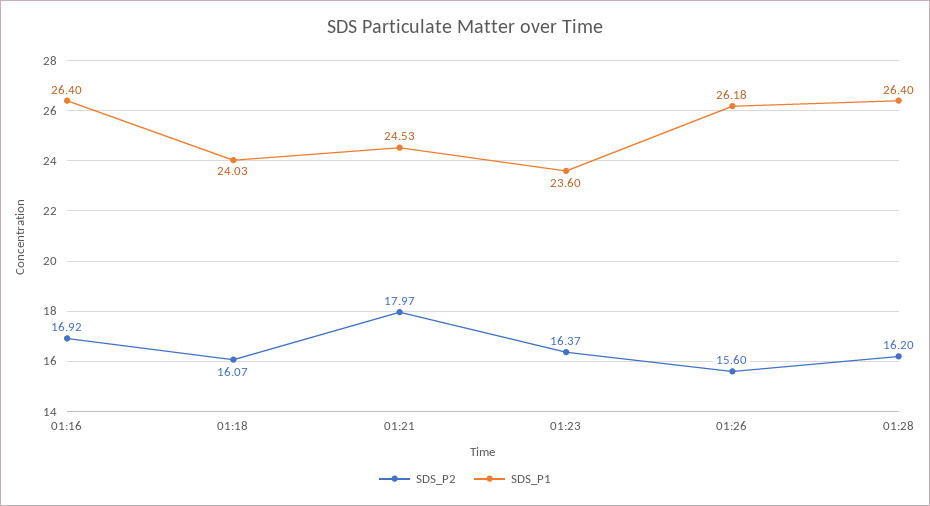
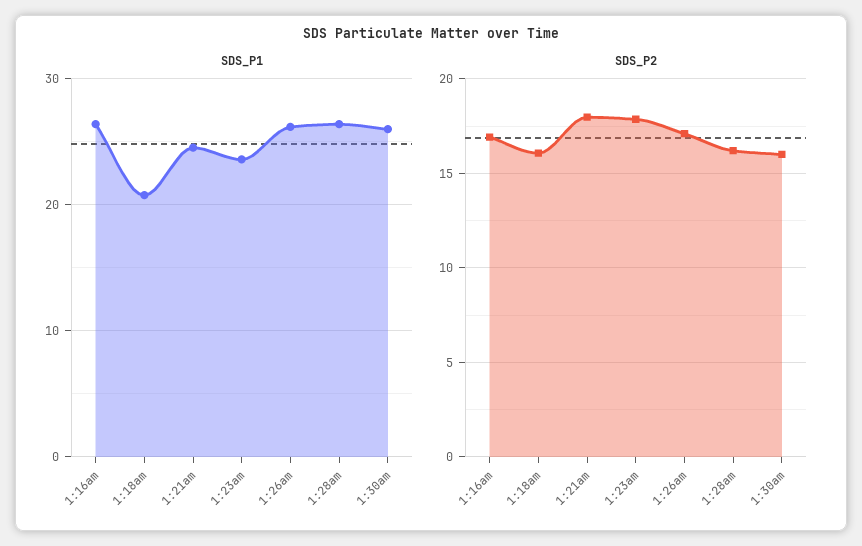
SDS_P1, 01:18: 24.03 -> 21
SDS_P2, 01:23: 16.37 -> 18
SDS_P2, 01:26: 15.6 -> 17
SDS_P1, 1:30am: none -> 26
SDS_P2, 1:30am: none -> 16

